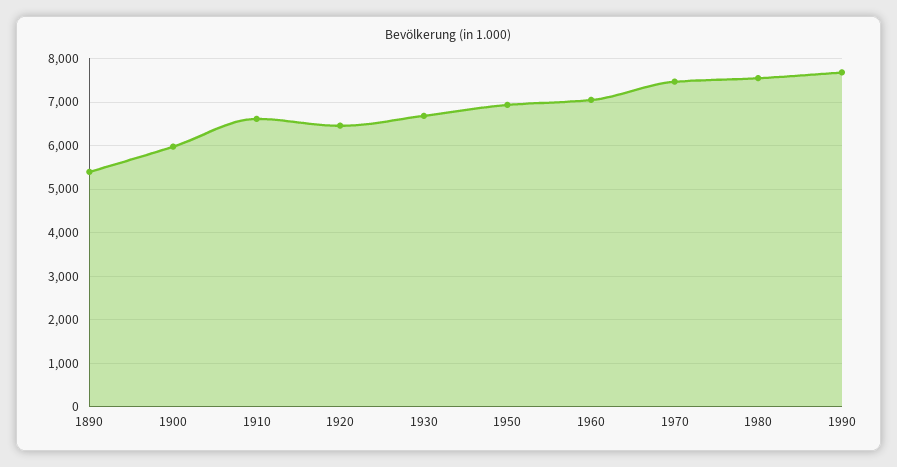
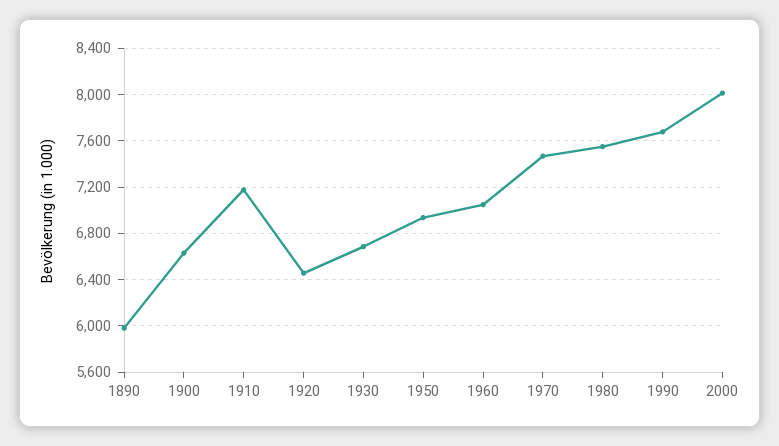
1890: 5400 -> 6000
1900: 6000 -> 6600
1910: 6600 -> 7200
2000: none -> 8000

